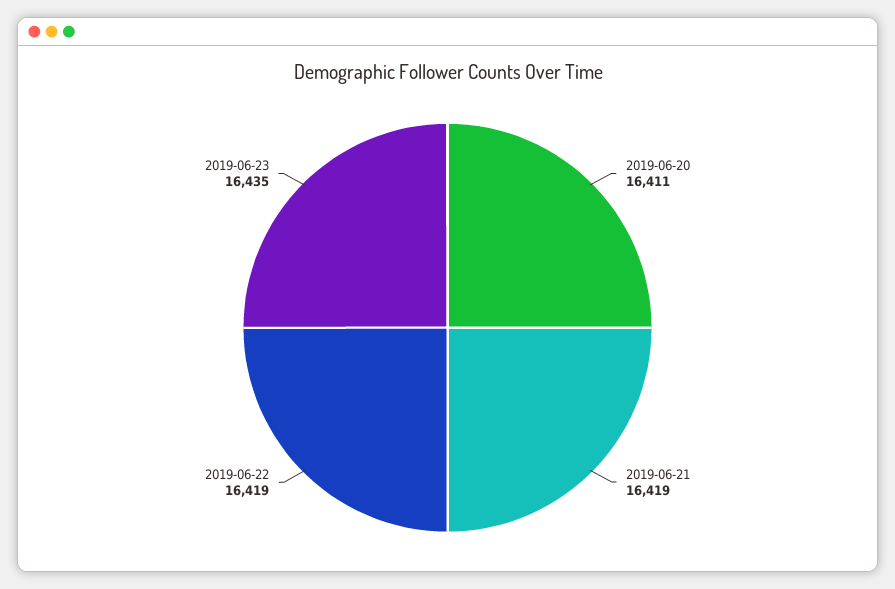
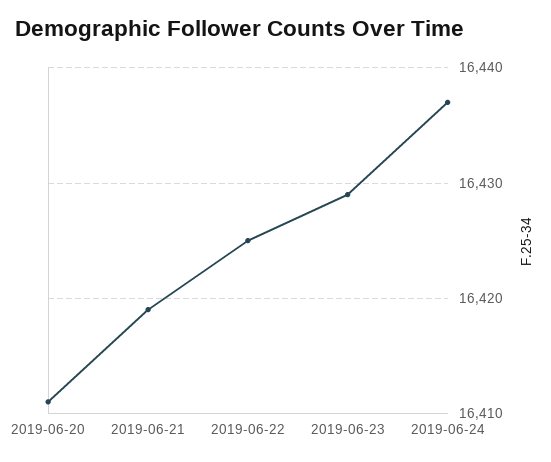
2019-06-22: 16419 -> 16425
2019-06-23: 16435 -> 16429
2019-06-24: none -> 16437

